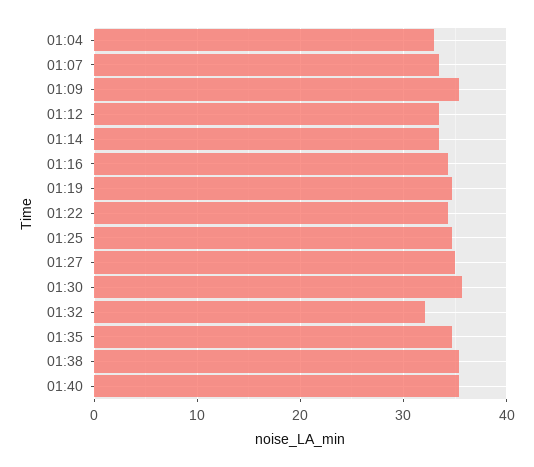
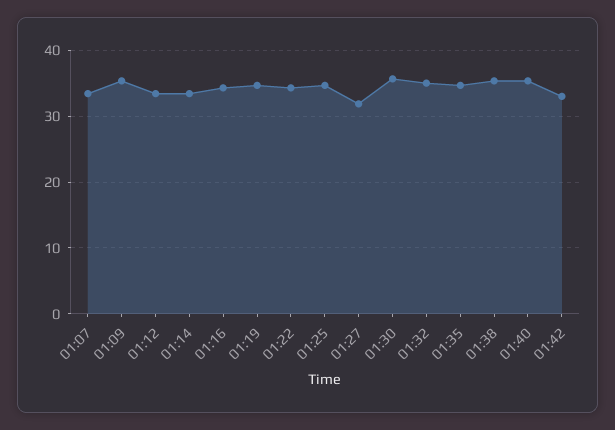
01:04: 33 -> none
01:27: 35 -> 32
01:32: 32 -> 35
01:42: none -> 33

